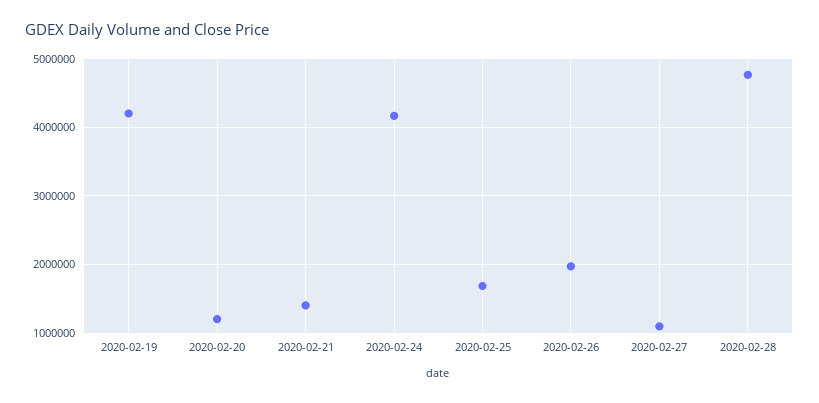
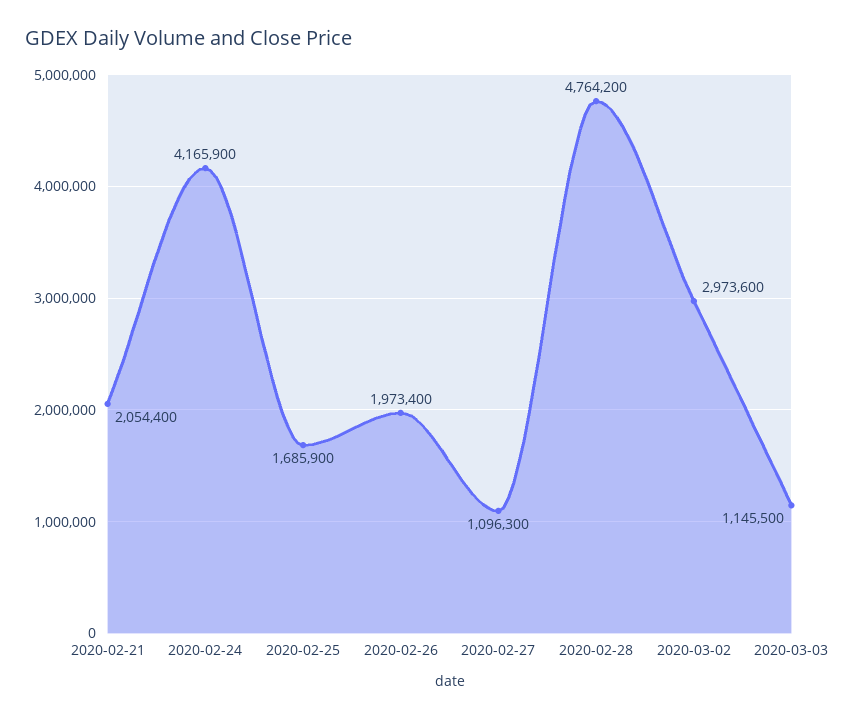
2020-02-19: 4200000 -> none
2020-02-20: 1200000 -> none
2020-02-21: 1400000 -> 2054400
2020-03-02: none -> 2973600
2020-03-03: none -> 1145500

